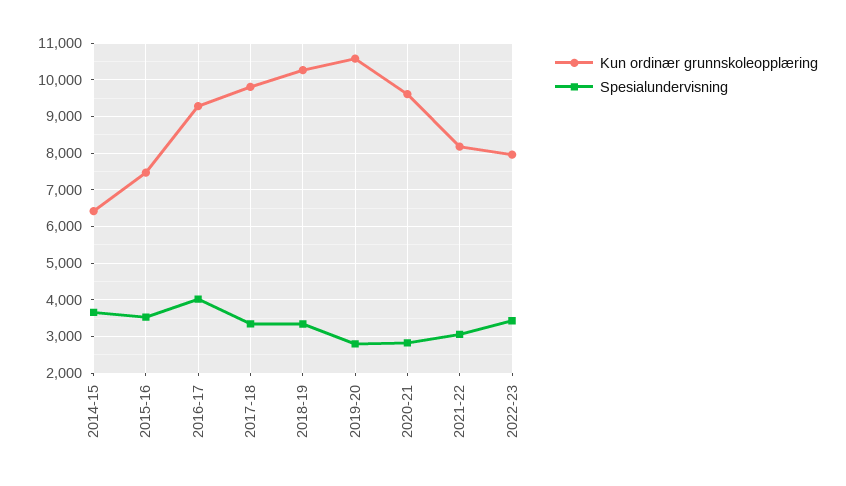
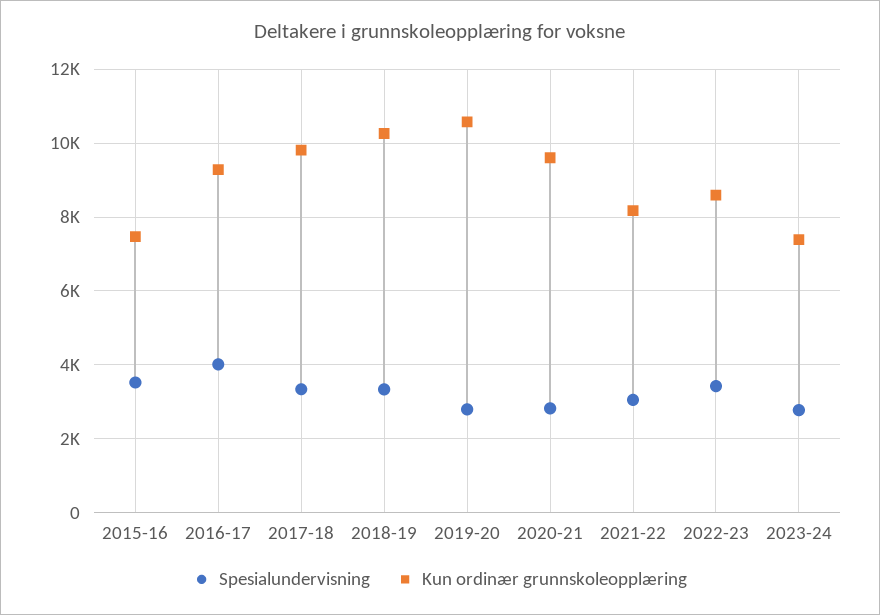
Kun ordinær grunnskoleopplæring, 2014-15: 6400 -> none
Spesialundervisning, 2014-15: 3600 -> none
Kun ordinær grunnskoleopplæring, 2022-23: 8000 -> 8600
Spesialundervisning, 2023-24: none -> 2800
Kun ordinær grunnskoleopplæring, 2023-24: none -> 7400

